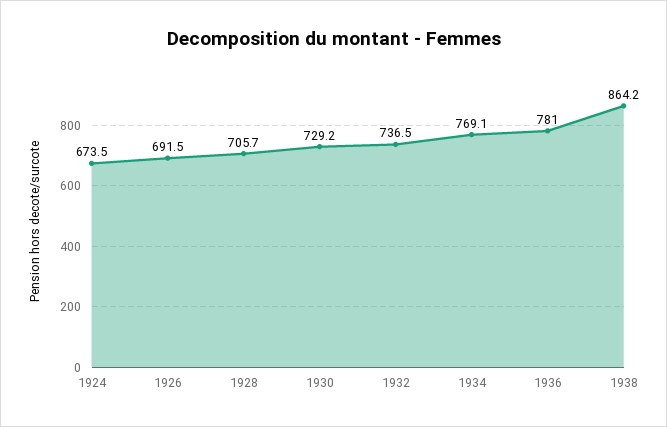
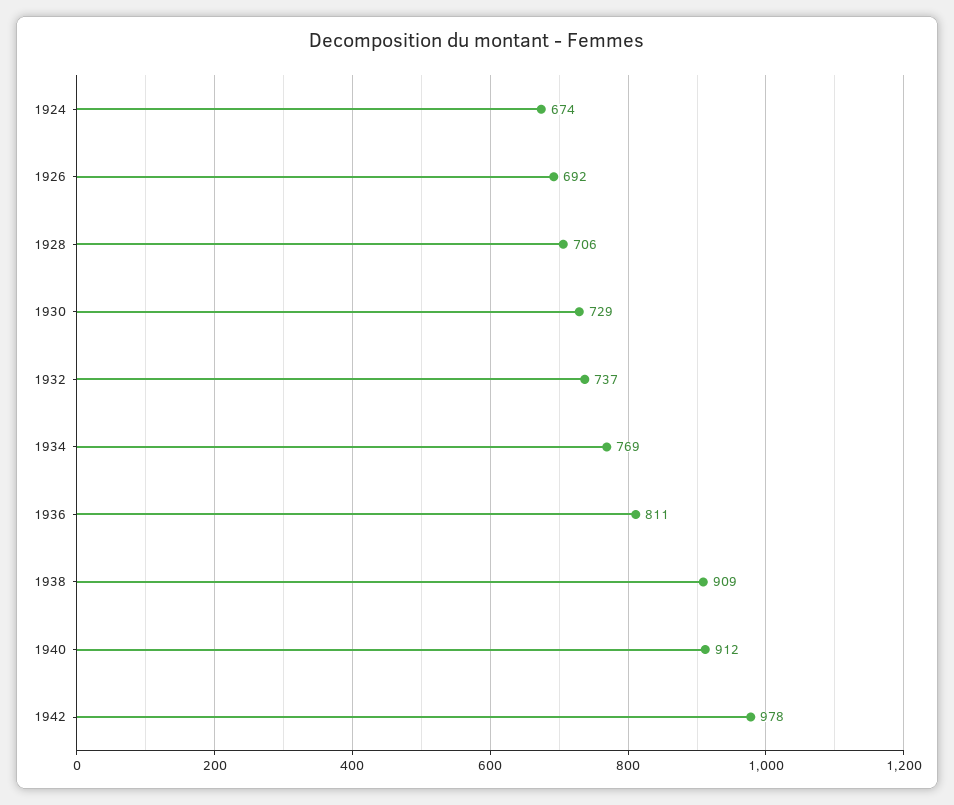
1936: 781 -> 811
1938: 864.2 -> 909
1940: none -> 912
1942: none -> 978

